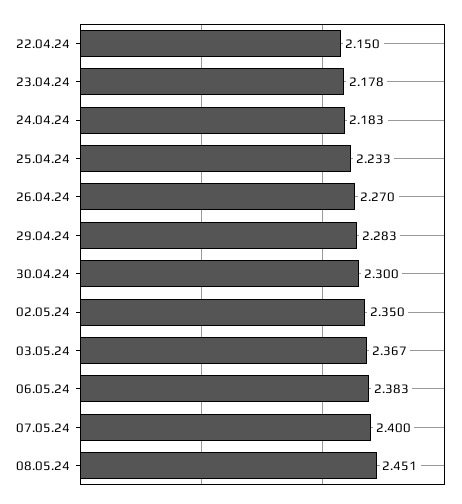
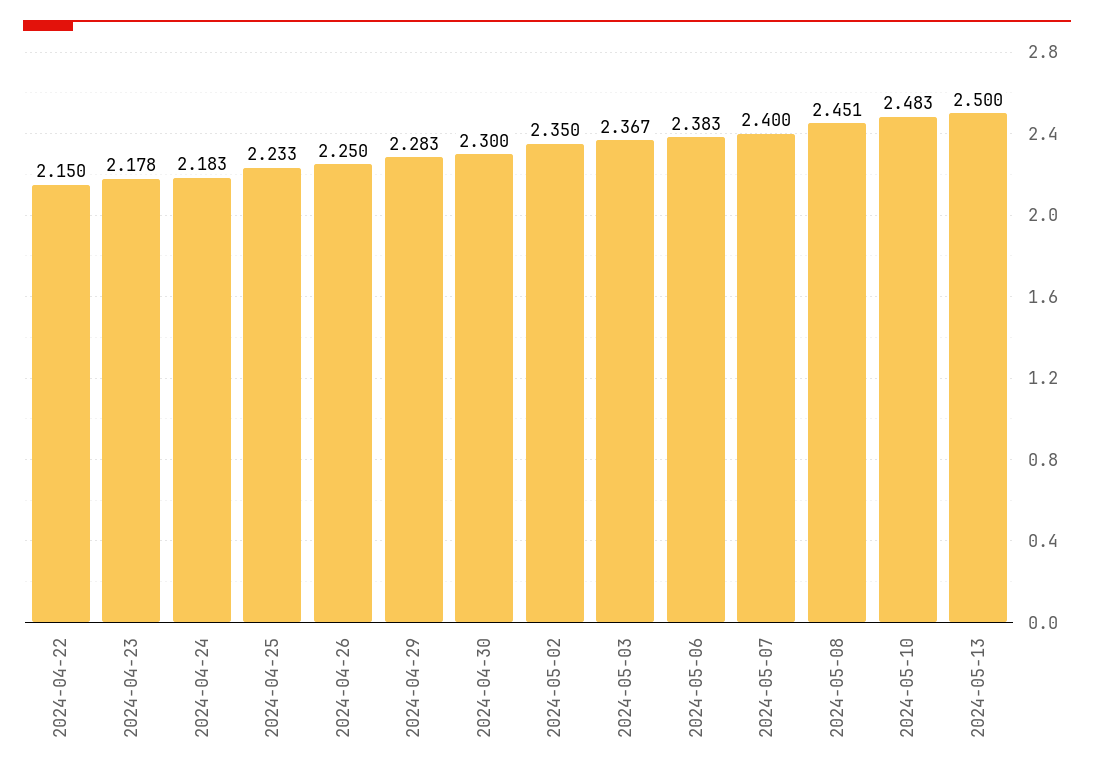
26.04.24: 2.27 -> 2.25
2024-05-10: none -> 2.483
2024-05-13: none -> 2.5

